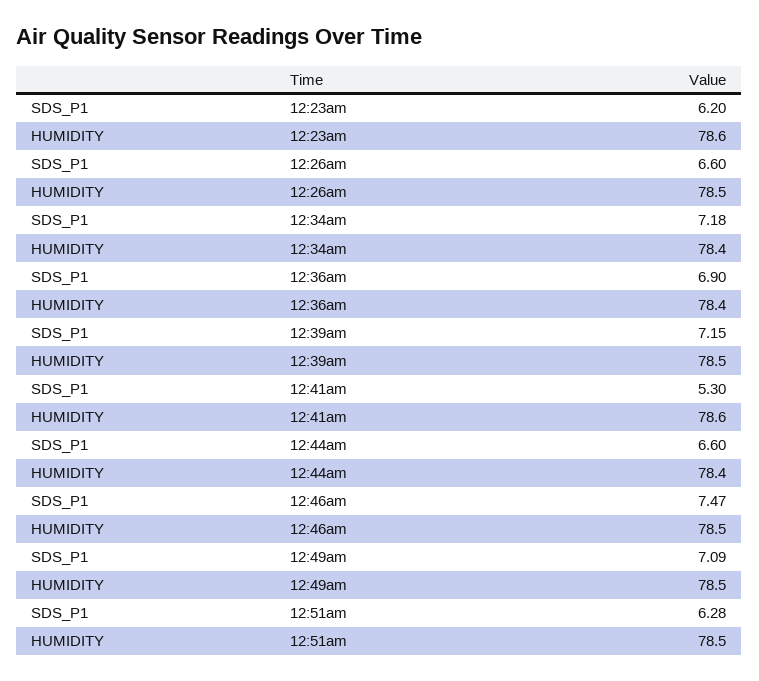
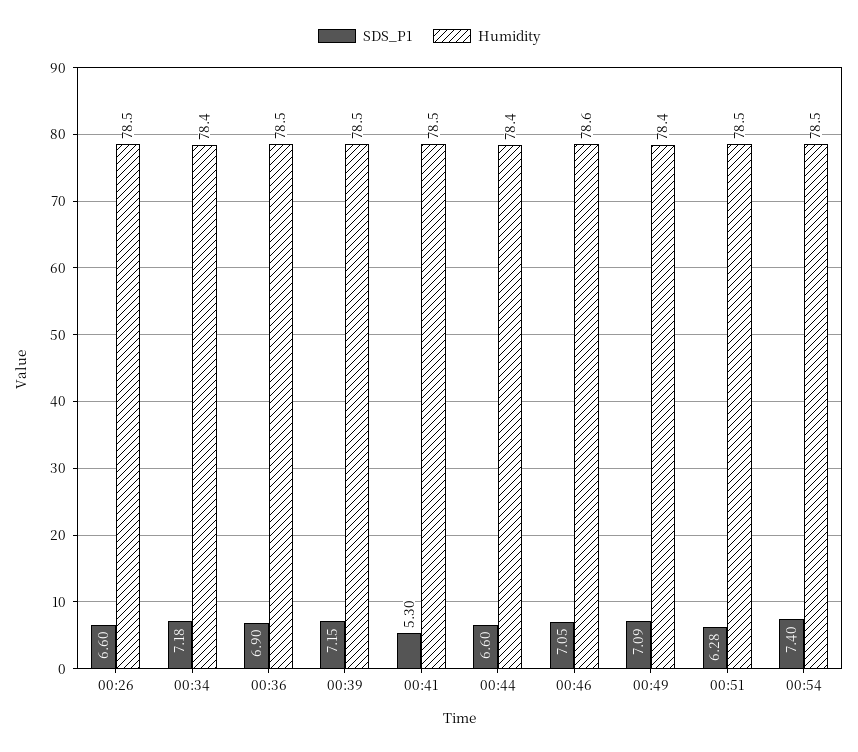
SDS_P1, 12:23am: 6.2 -> none
HUMIDITY, 12:23am: 78.6 -> none
HUMIDITY, 12:36am: 78.4 -> 78.5
HUMIDITY, 12:41am: 78.6 -> 78.5
SDS_P1, 12:46am: 7.47 -> 7.05
HUMIDITY, 12:46am: 78.5 -> 78.6
HUMIDITY, 12:49am: 78.5 -> 78.4
SDS_P1, 00:54: none -> 7.4
HUMIDITY, 00:54: none -> 78.5

